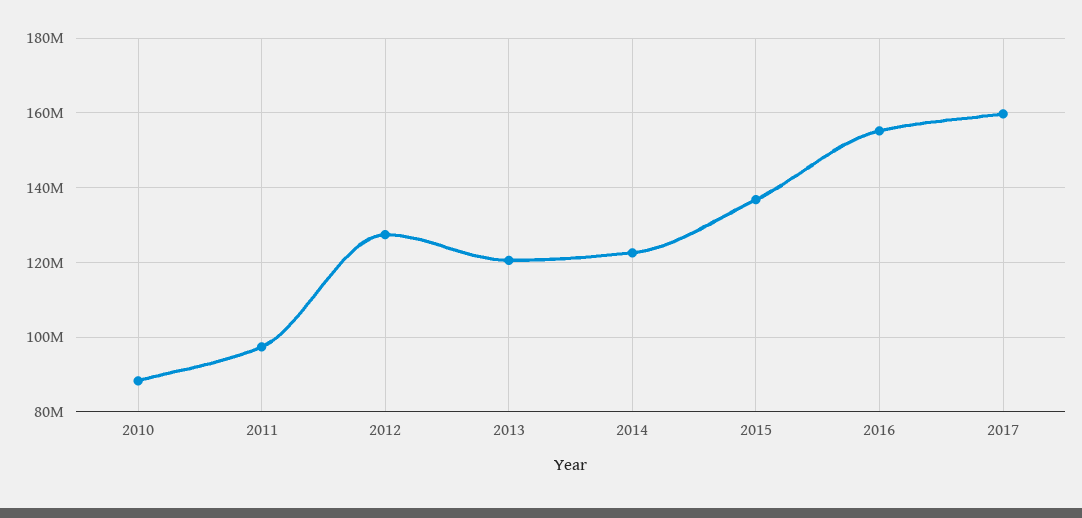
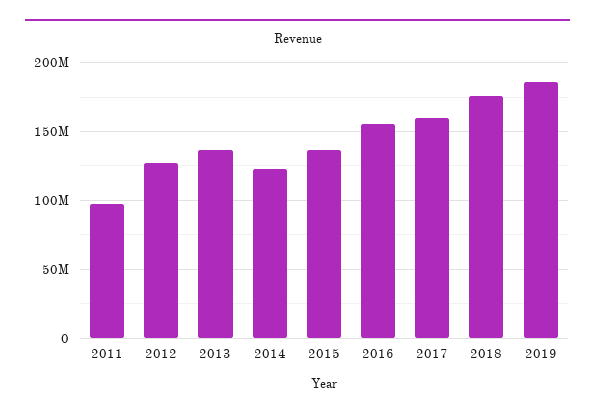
2010: 88000000 -> none
2013: 120000000 -> 135000000
2018: none -> 175000000
2019: none -> 185000000

